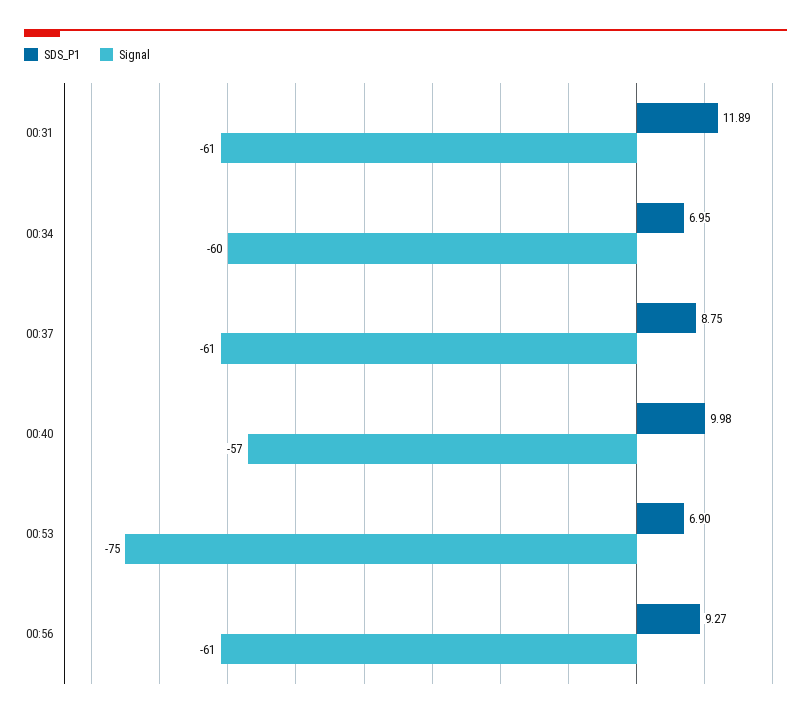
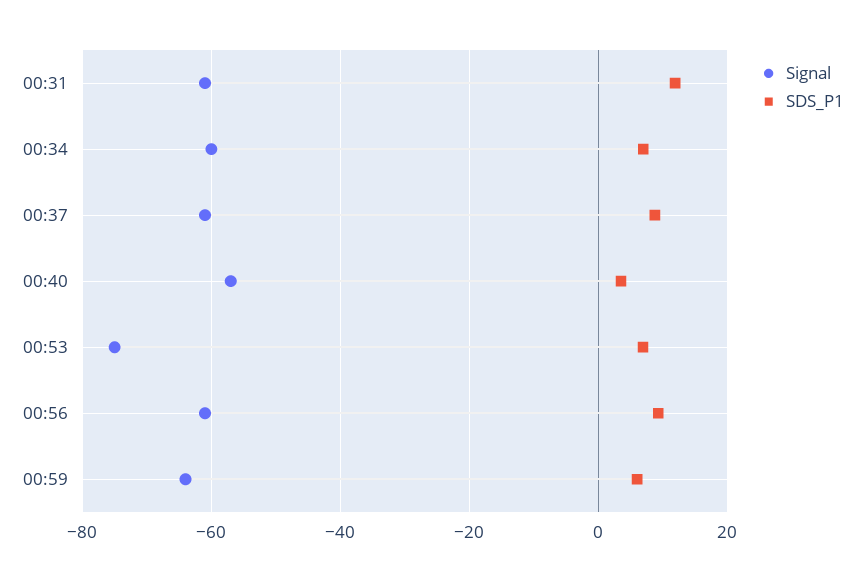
SDS_P1, 00:40: 9.98 -> 4
Signal, 00:59: none -> -64
SDS_P1, 00:59: none -> 6

